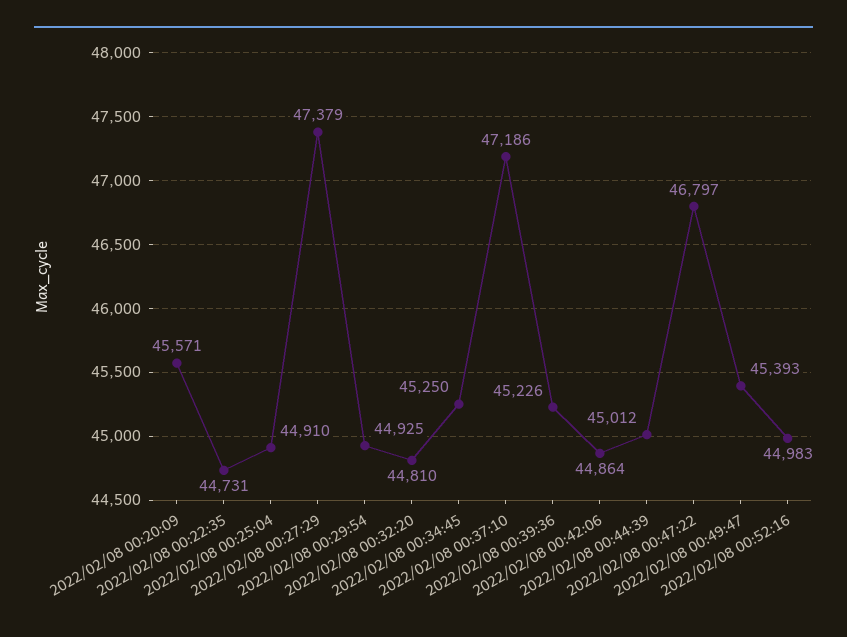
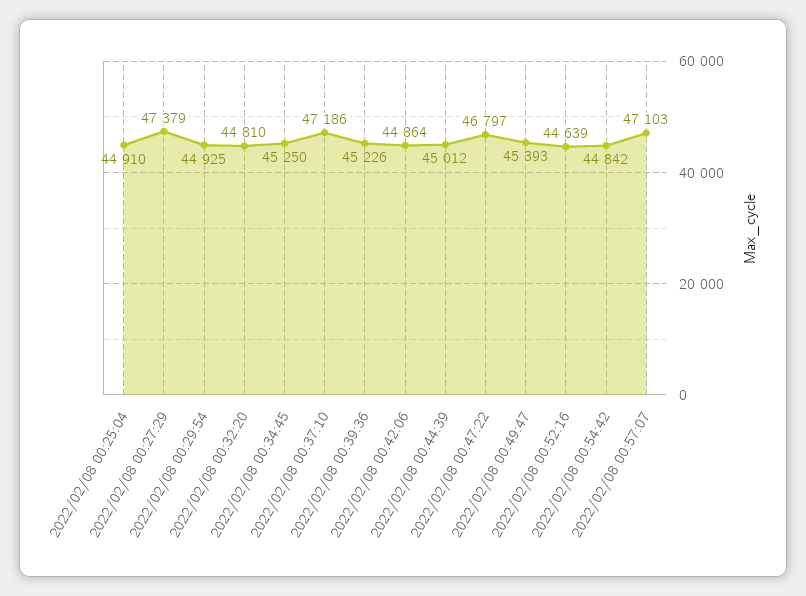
2022/02/08 00:20:09: 45571 -> none
2022/02/08 00:22:35: 44731 -> none
2022/02/08 00:52:16: 44983 -> 44639
2022/02/08 00:54:42: none -> 44842
2022/02/08 00:57:07: none -> 47103

